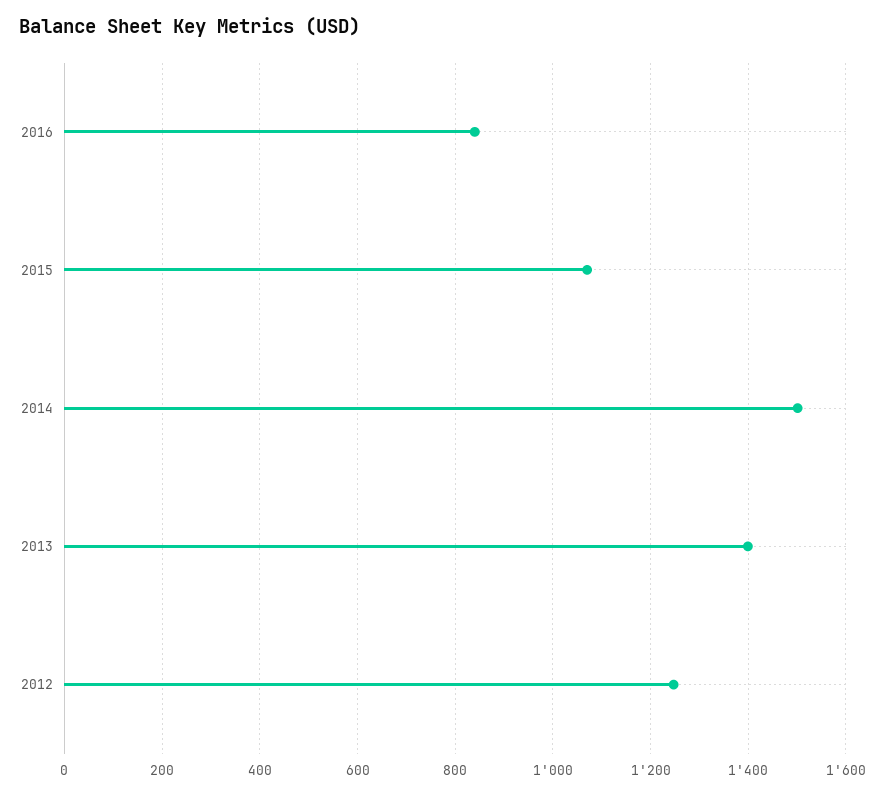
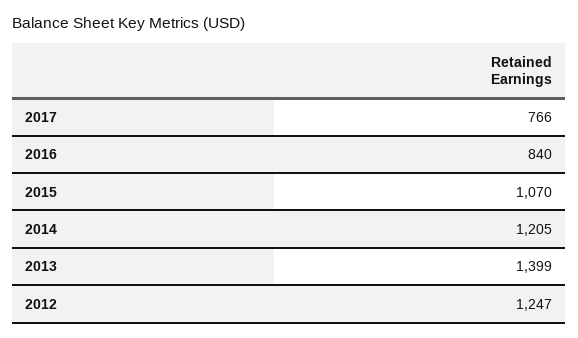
2014: 1500 -> 1205
2017: none -> 766

